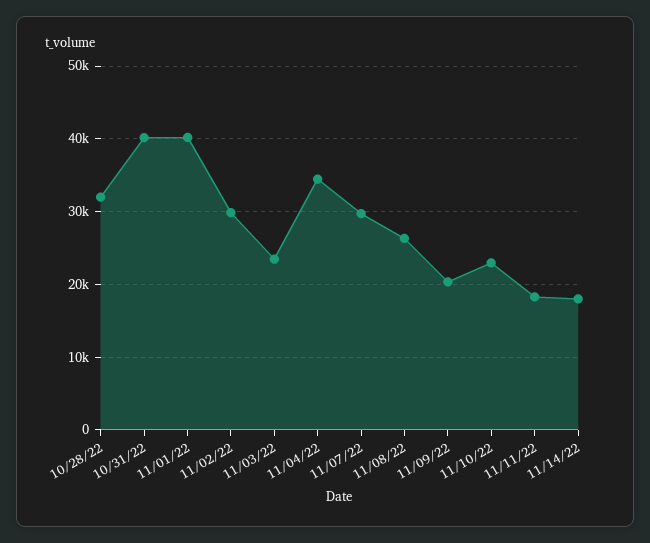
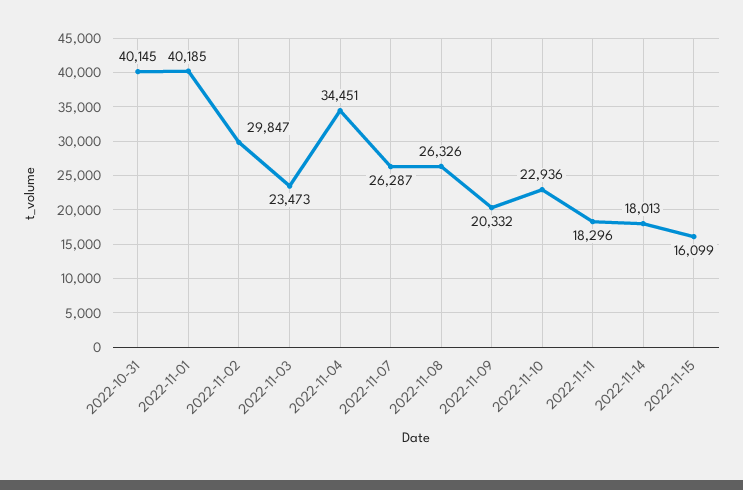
10/28/22: 32000 -> none
11/07/22: 30000 -> 26287
2022-11-15: none -> 16099

